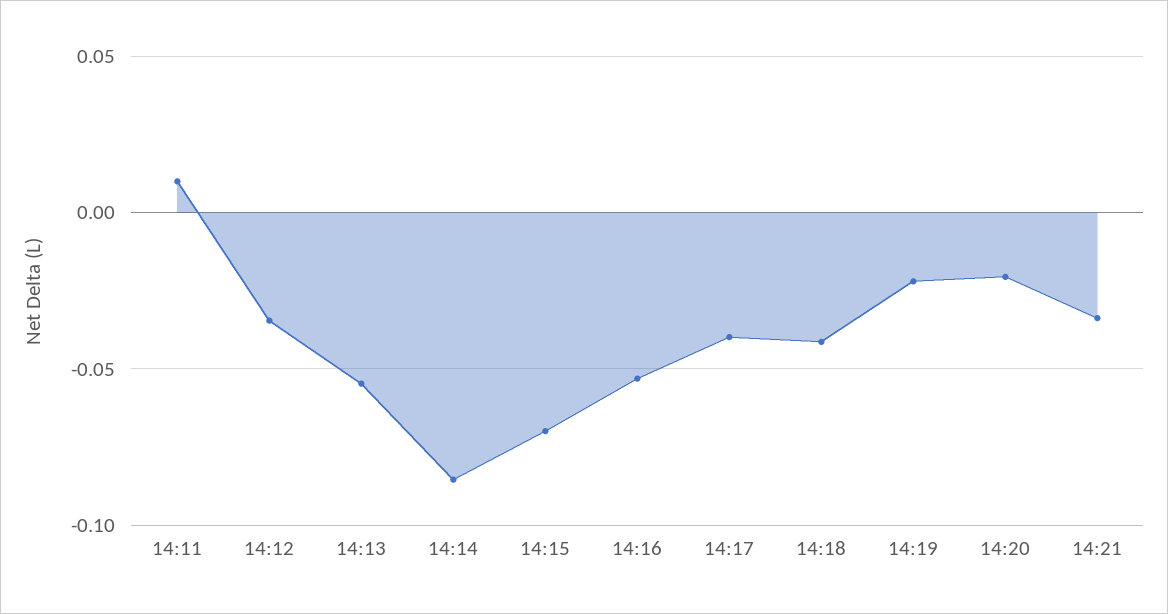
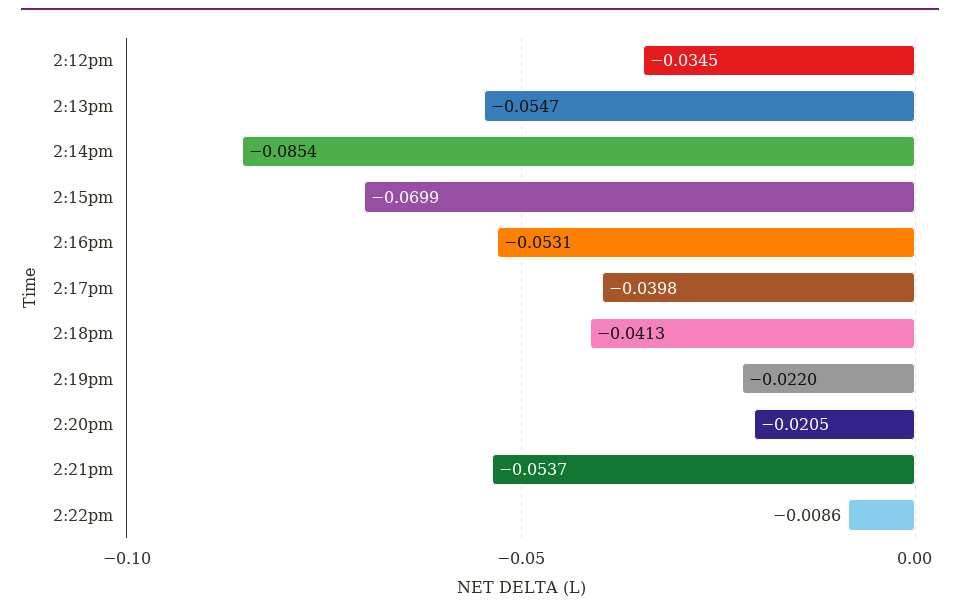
14:11: 0.01 -> none
14:21: -0.035 -> -0.0537
2:22pm: none -> -0.0086

